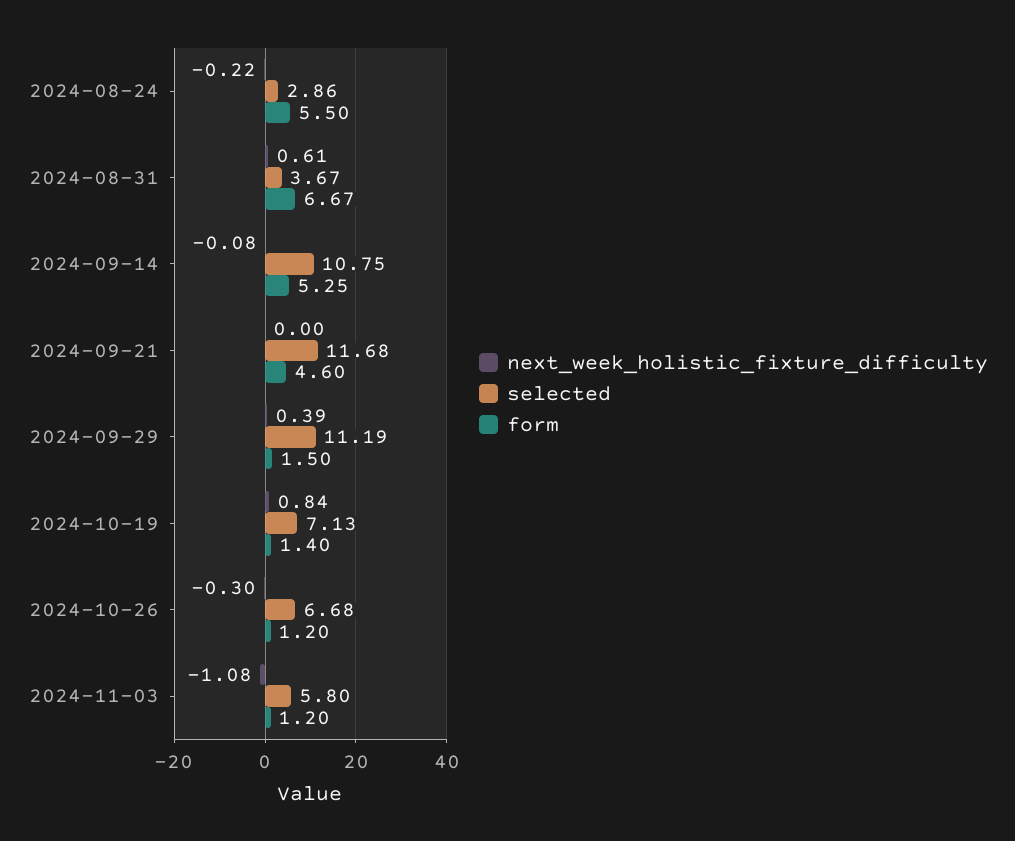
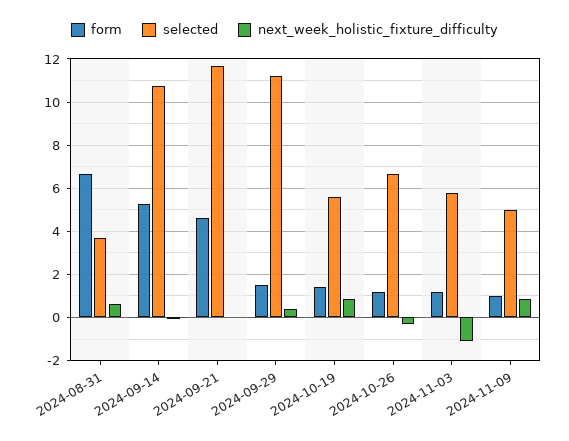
next_week_holistic_fixture_difficulty, 2024-08-24: -0.22 -> none
selected, 2024-08-24: 2.86 -> none
form, 2024-08-24: 5.5 -> none
selected, 2024-10-19: 7.13 -> 5.5
form, 2024-11-09: none -> 1
selected, 2024-11-09: none -> 5
next_week_holistic_fixture_difficulty, 2024-11-09: none -> 1

